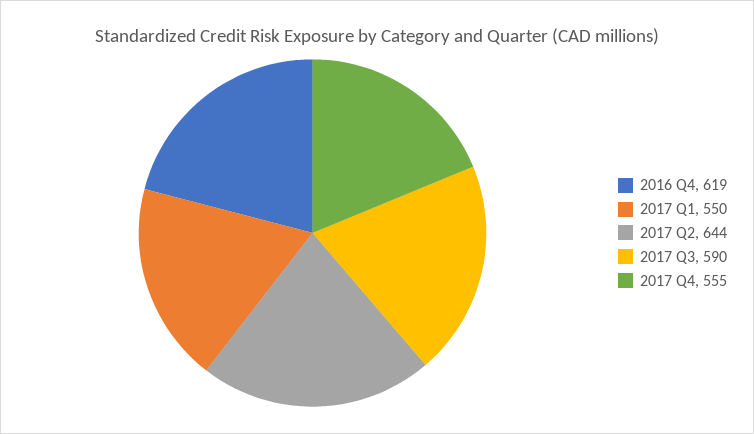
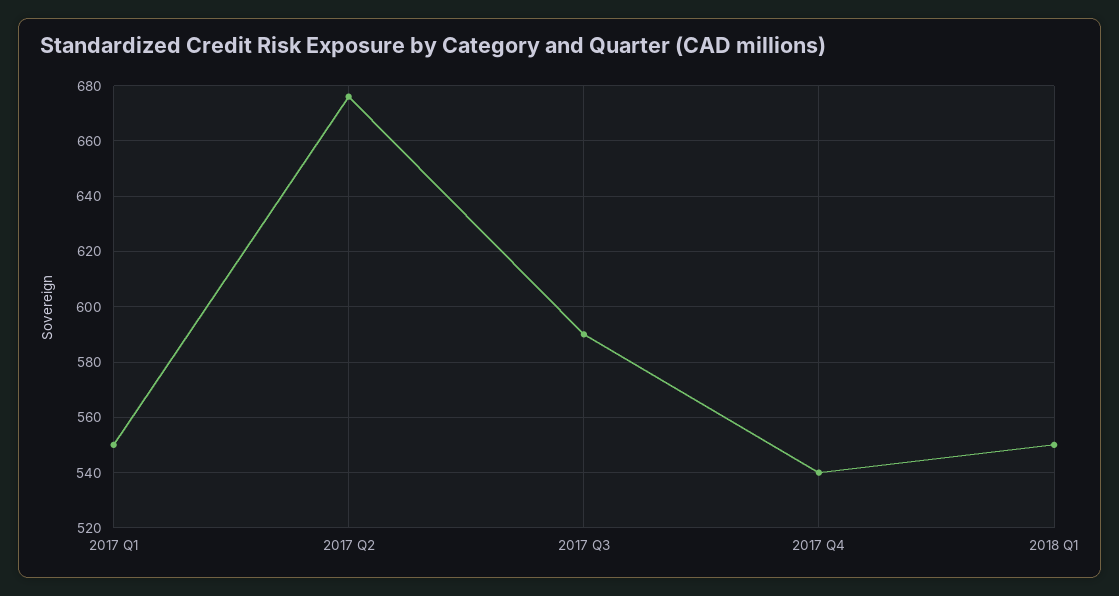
2016 Q4: 619 -> none
2017 Q2: 644 -> 675
2017 Q4: 555 -> 540
2018 Q1: none -> 550

